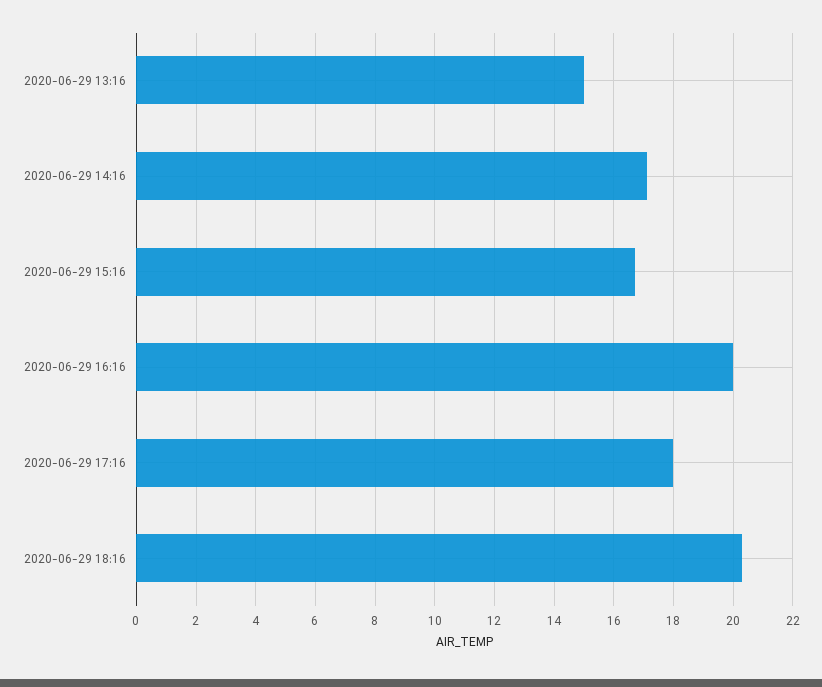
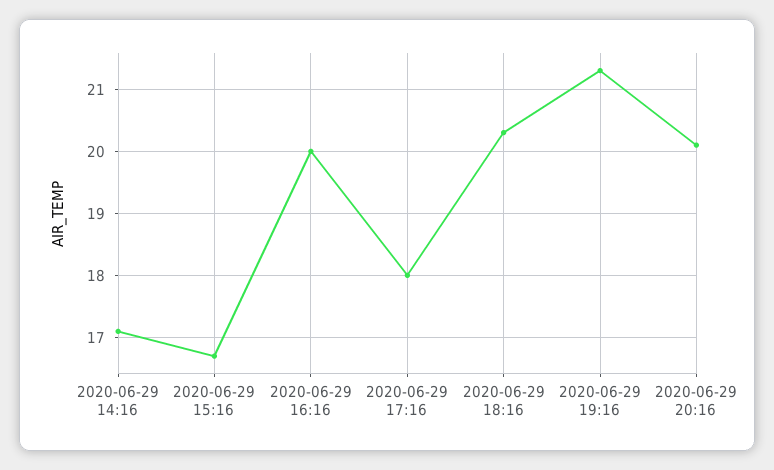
2020-06-29 13:16: 15 -> none
2020-06-29 19:16: none -> 21.3
2020-06-29 20:16: none -> 20.1

